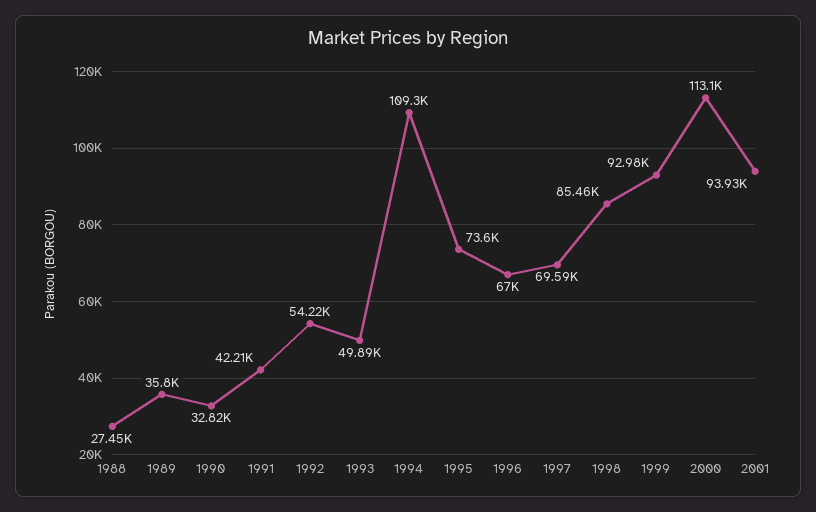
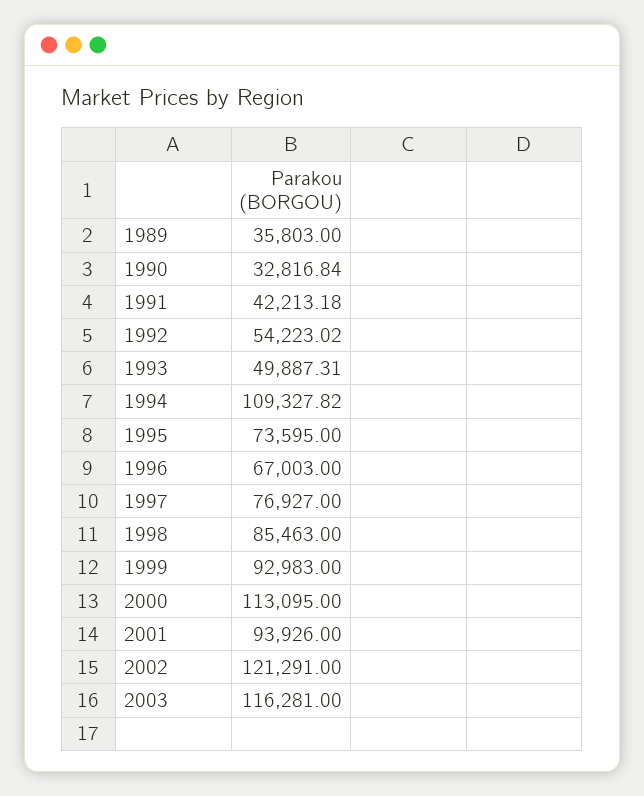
1988: 27450 -> none
1997: 69590 -> 76927
2002: none -> 121291
2003: none -> 116281

